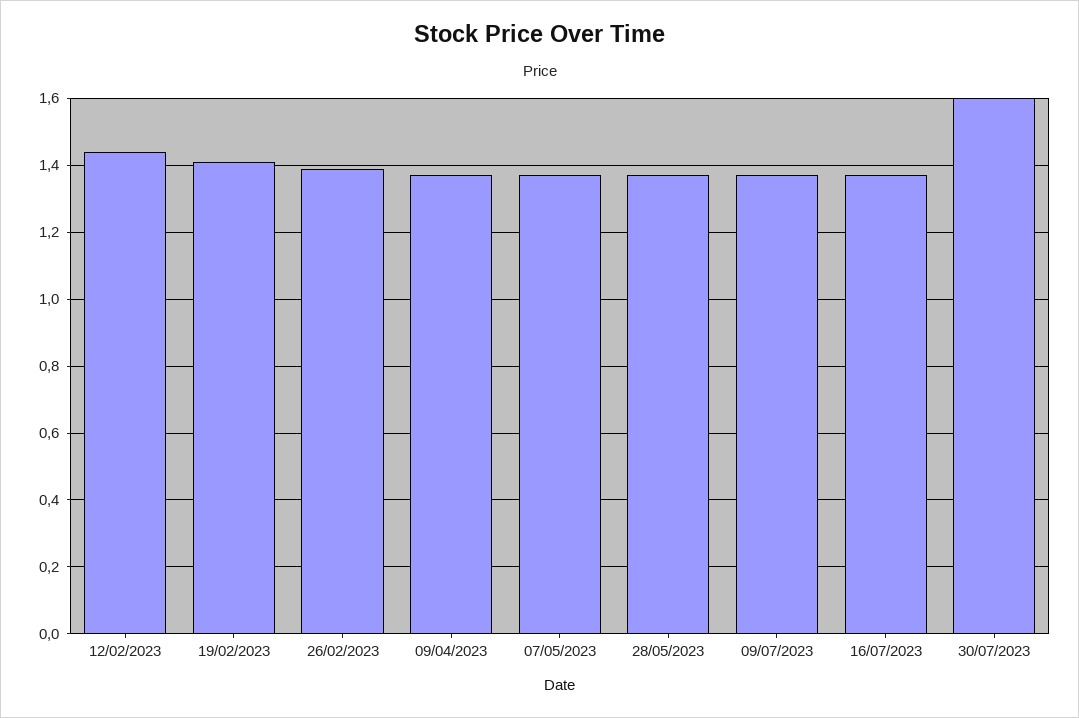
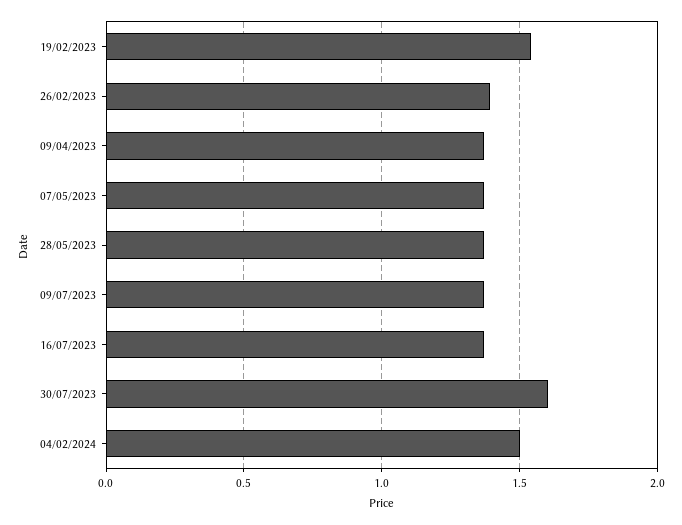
12/02/2023: 1.45 -> none
19/02/2023: 1.4 -> 1.55
04/02/2024: none -> 1.5

